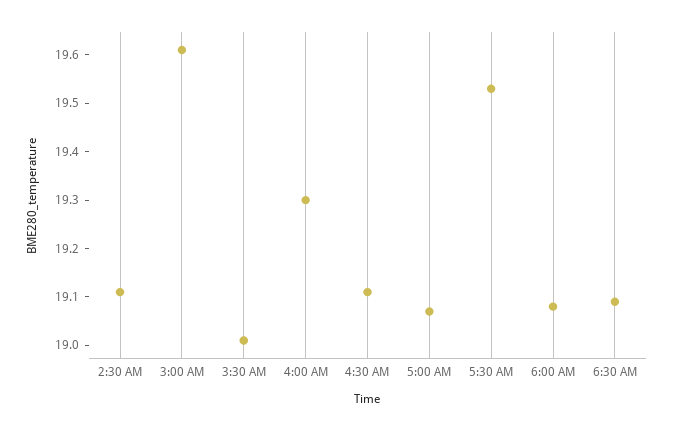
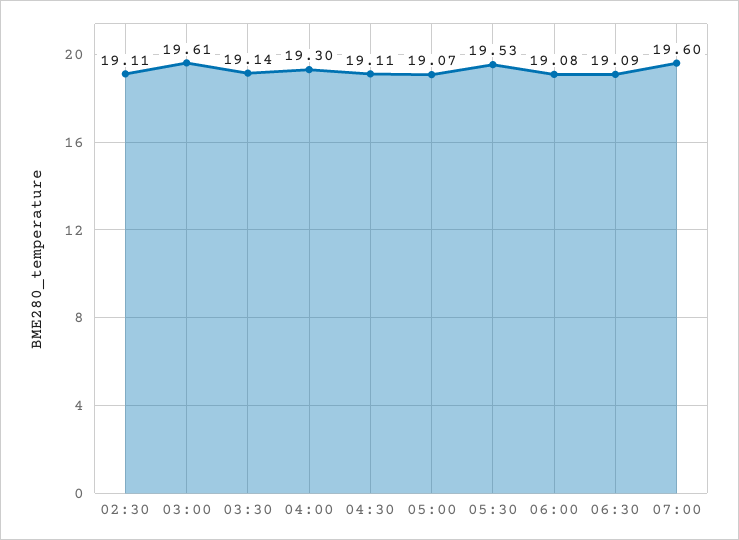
3:30 AM: 19 -> 19.14
07:00: none -> 19.6

